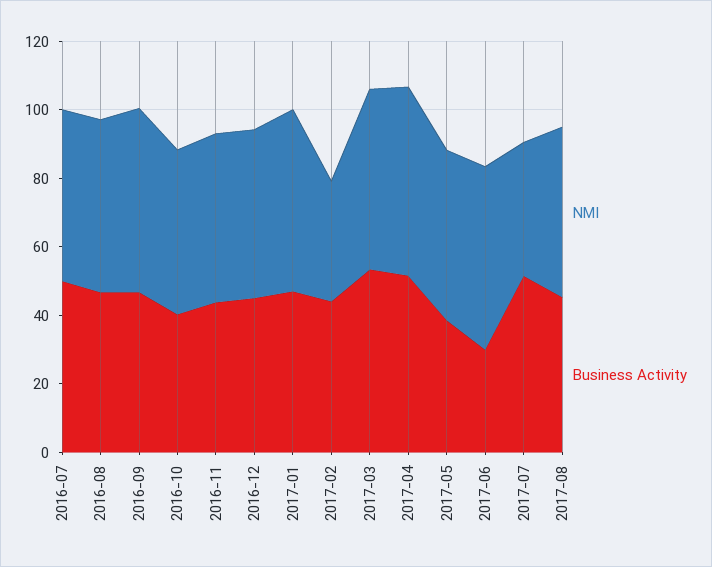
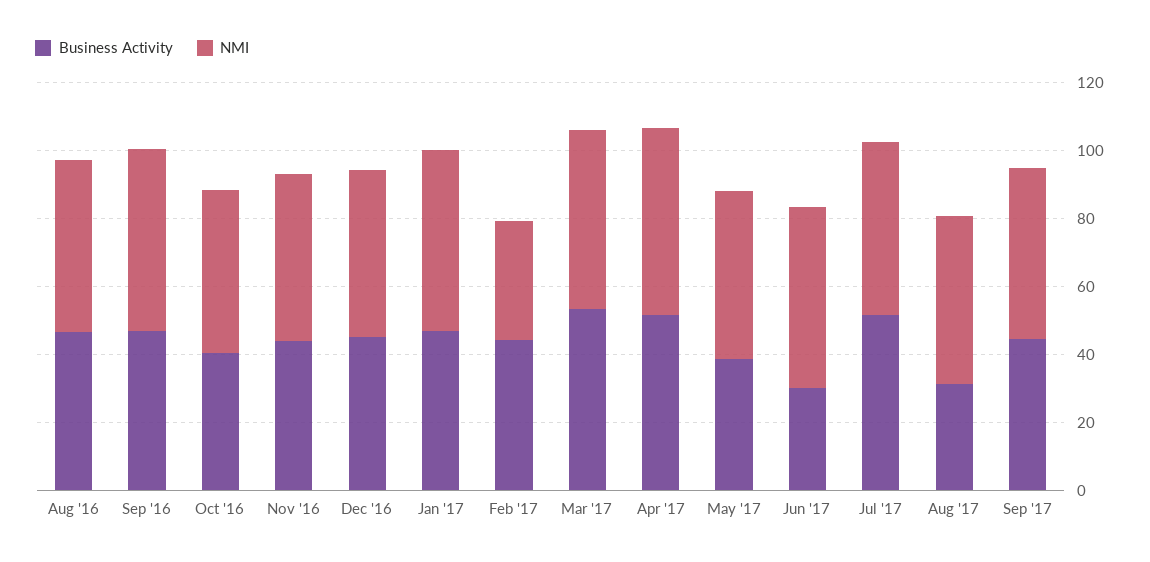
NMI, 2016-07: 50 -> none
Business Activity, 2016-07: 50 -> none
NMI, 2017-07: 40 -> 50
Business Activity, 2017-08: 45 -> 30
Business Activity, Sep '17: none -> 45
NMI, Sep '17: none -> 50

